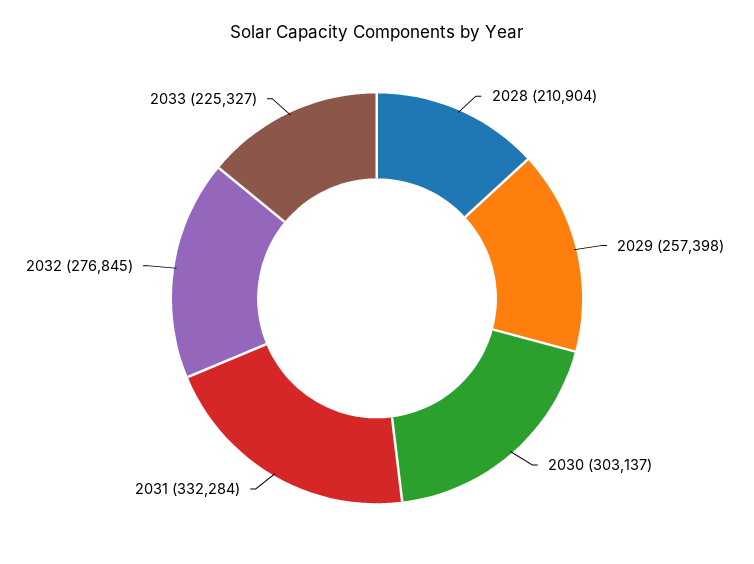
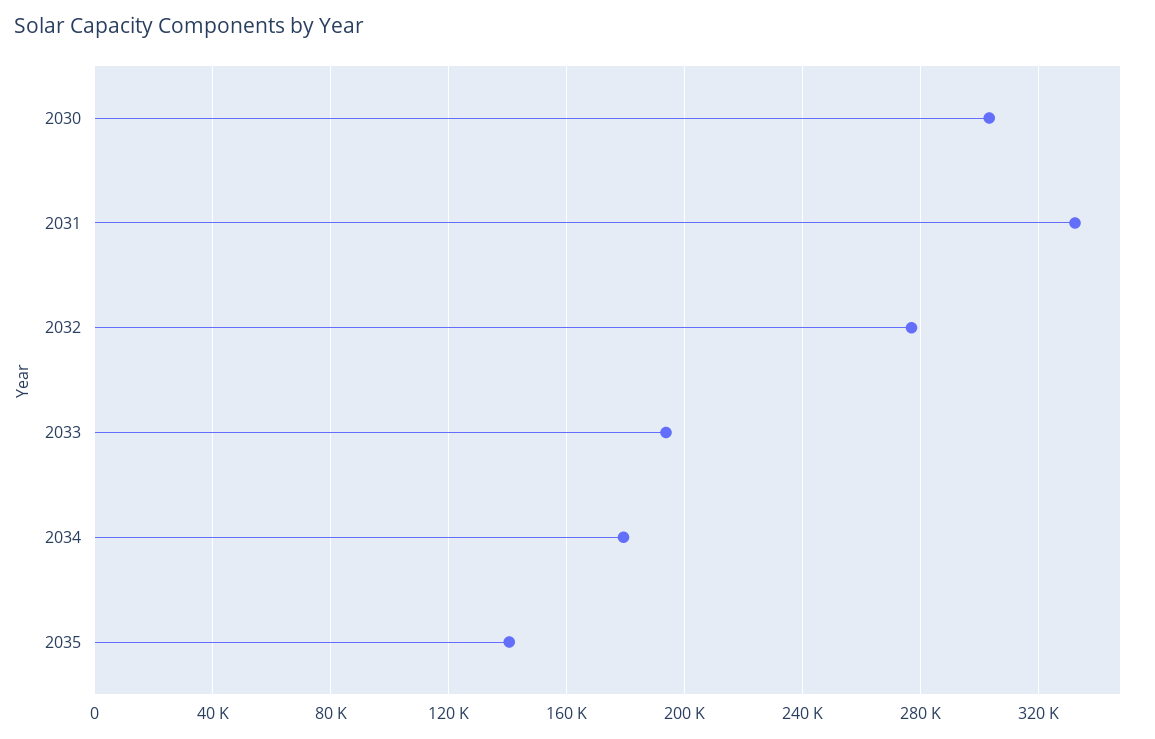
2028: 210904 -> none
2029: 257398 -> none
2033: 225327 -> 195000
2034: none -> 180000
2035: none -> 140000

